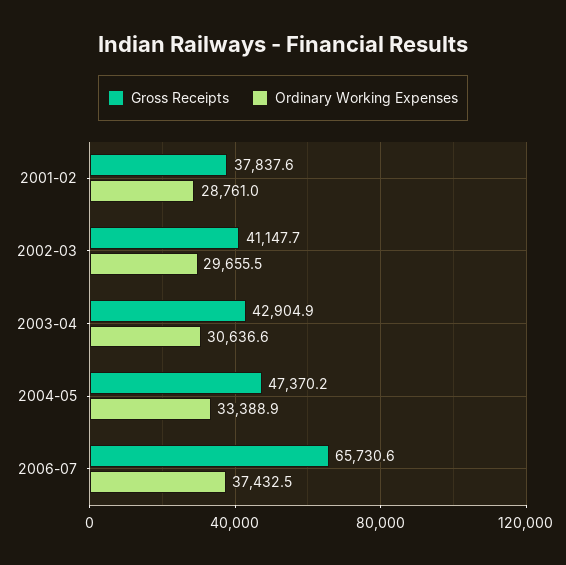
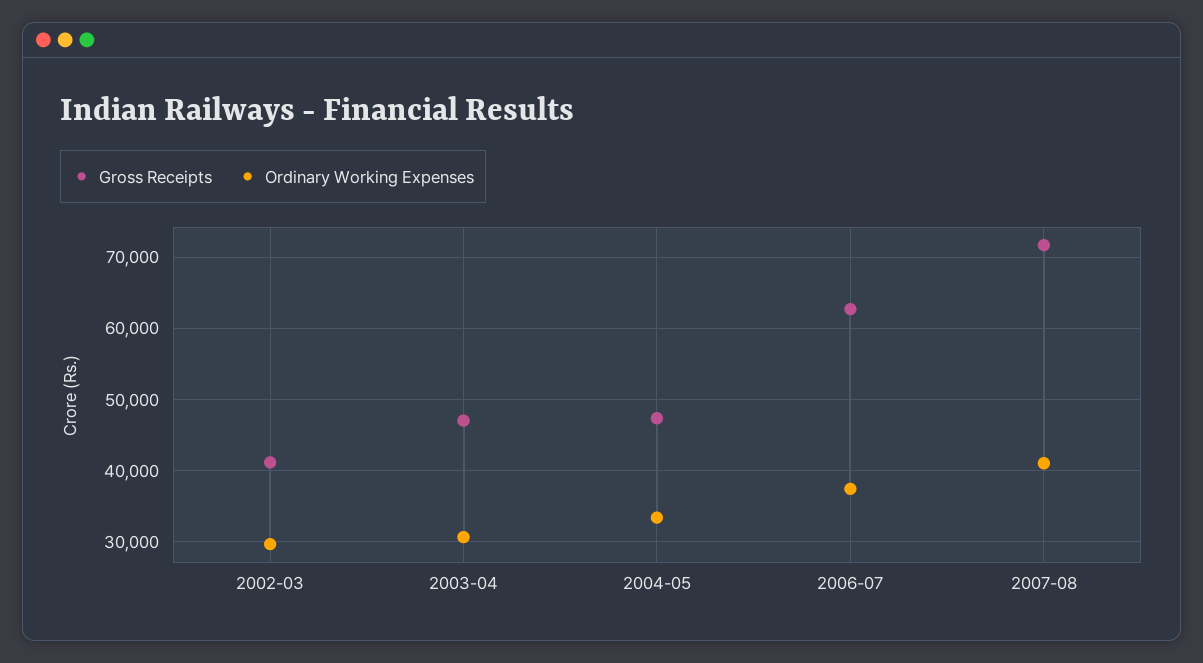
Gross Receipts, 2001-02: 37837.6 -> none
Ordinary Working Expenses, 2001-02: 28761 -> none
Gross Receipts, 2003-04: 42904.9 -> 47000
Gross Receipts, 2006-07: 65730.6 -> 63000
Gross Receipts, 2007-08: none -> 72000
Ordinary Working Expenses, 2007-08: none -> 41000

